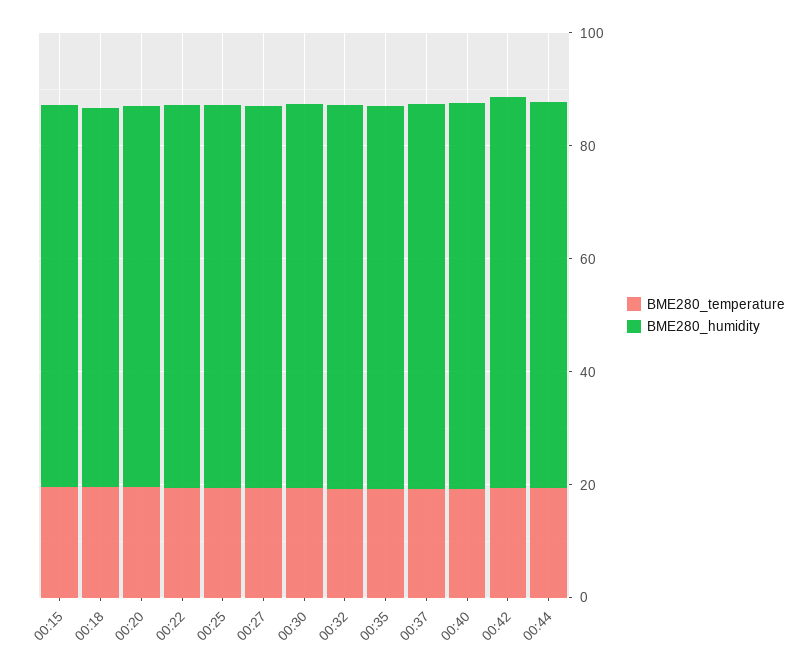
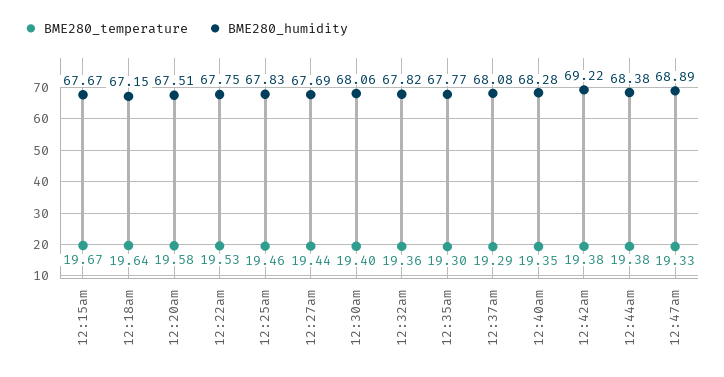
BME280_temperature, 12:47am: none -> 19.33
BME280_humidity, 12:47am: none -> 68.89

